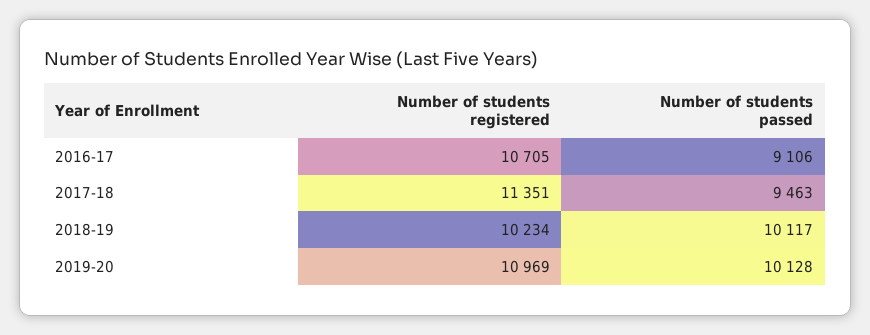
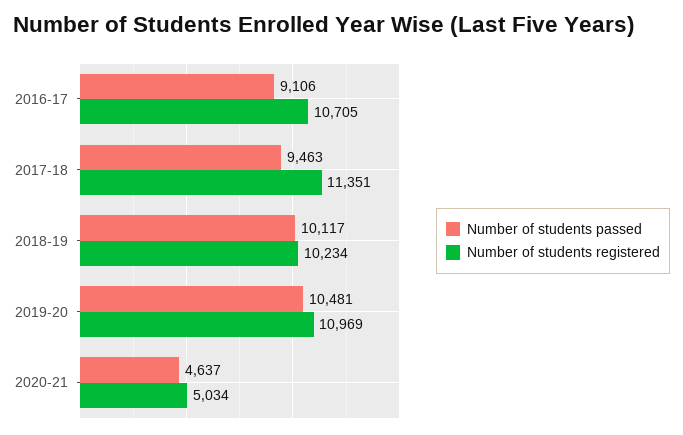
Number of students passed, 2019-20: 10128 -> 10481
Number of students passed, 2020-21: none -> 4637
Number of students registered, 2020-21: none -> 5034

